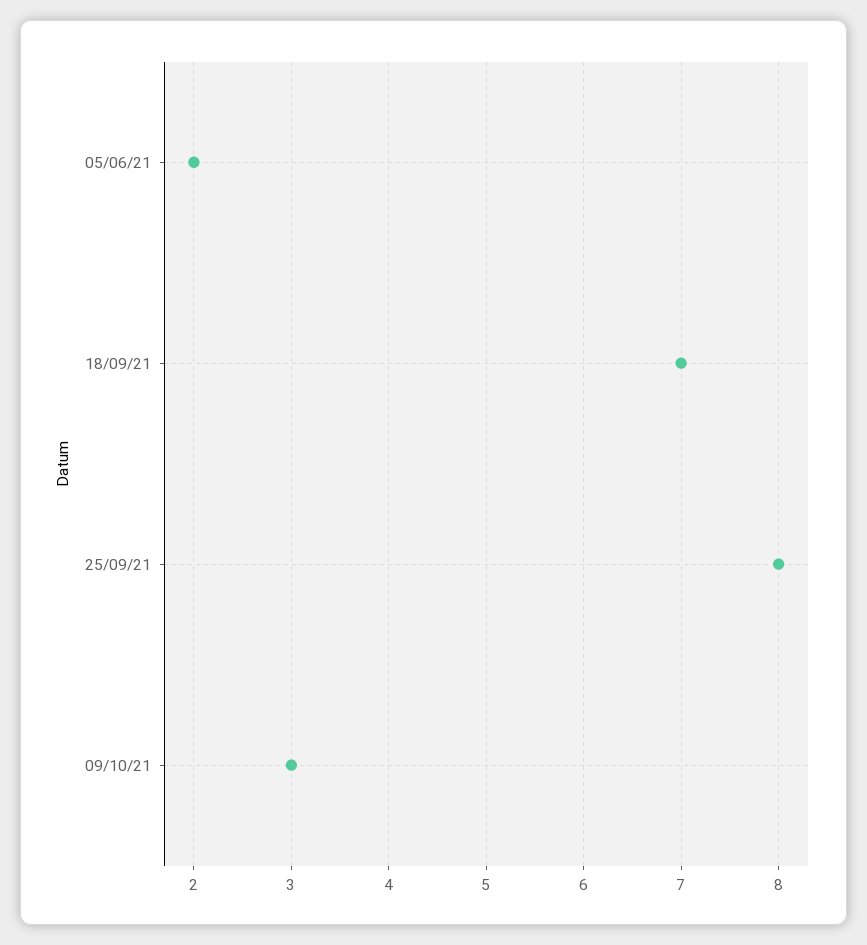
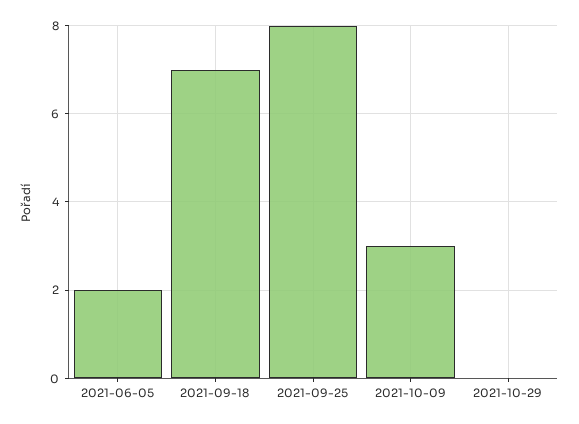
2021-10-29: none -> 0

